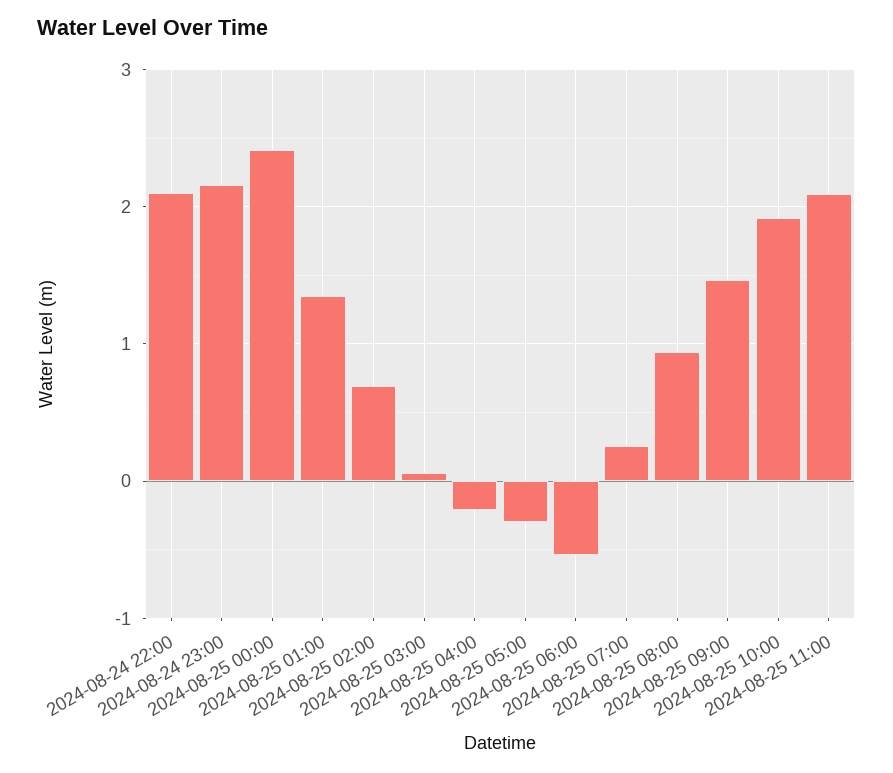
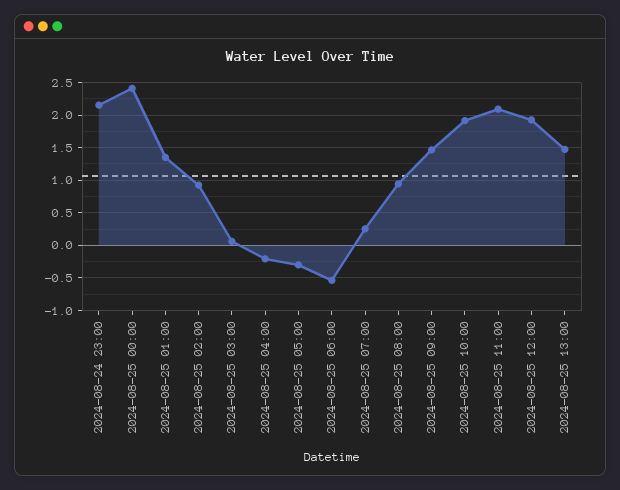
2024-08-24 22:00: 2.1 -> none
2024-08-25 02:00: 0.7 -> 0.9
2024-08-25 12:00: none -> 1.9
2024-08-25 13:00: none -> 1.5

